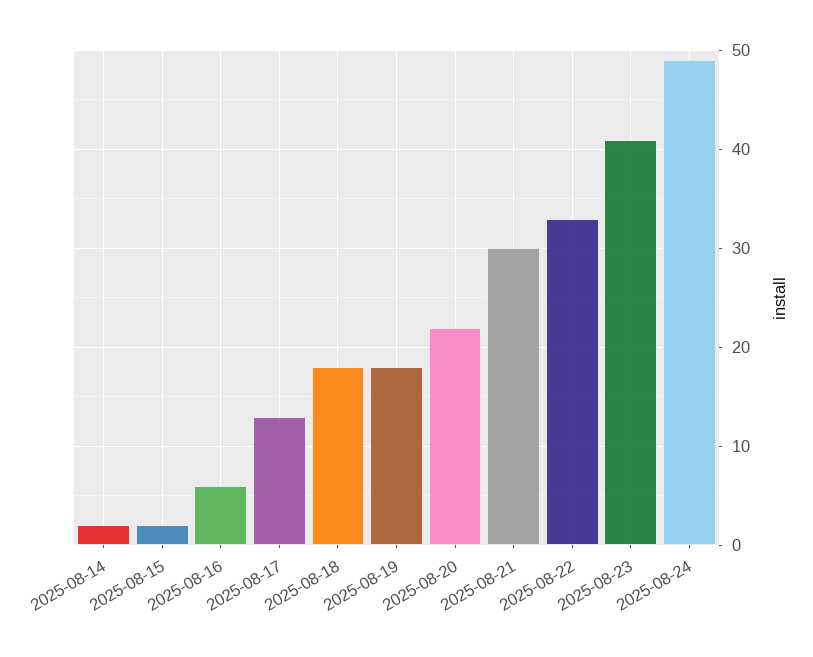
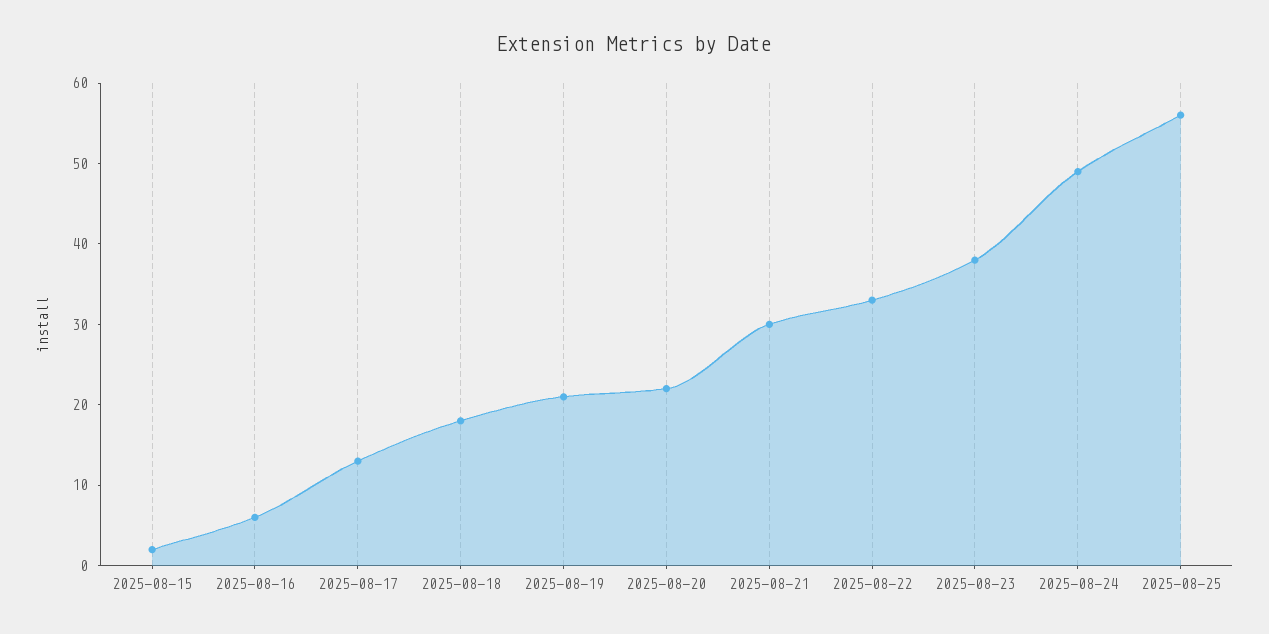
2025-08-14: 2 -> none
2025-08-19: 18 -> 21
2025-08-23: 41 -> 38
2025-08-25: none -> 56

